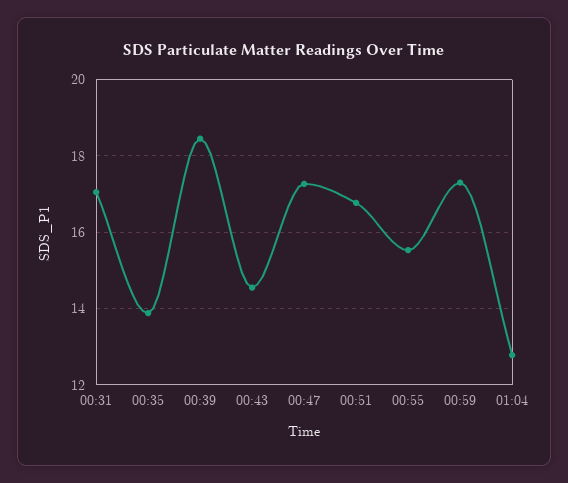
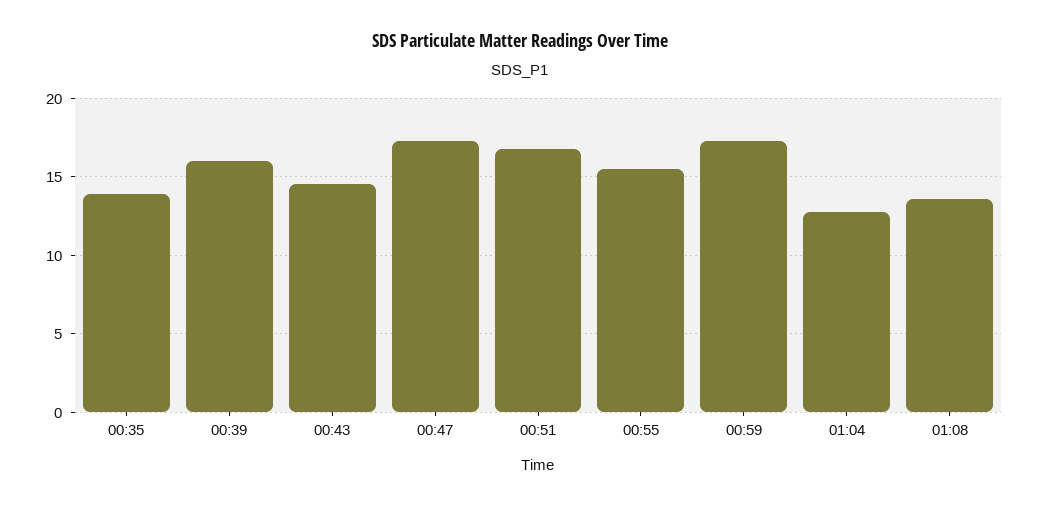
00:31: 17 -> none
00:39: 18.4 -> 16
01:08: none -> 13.5

